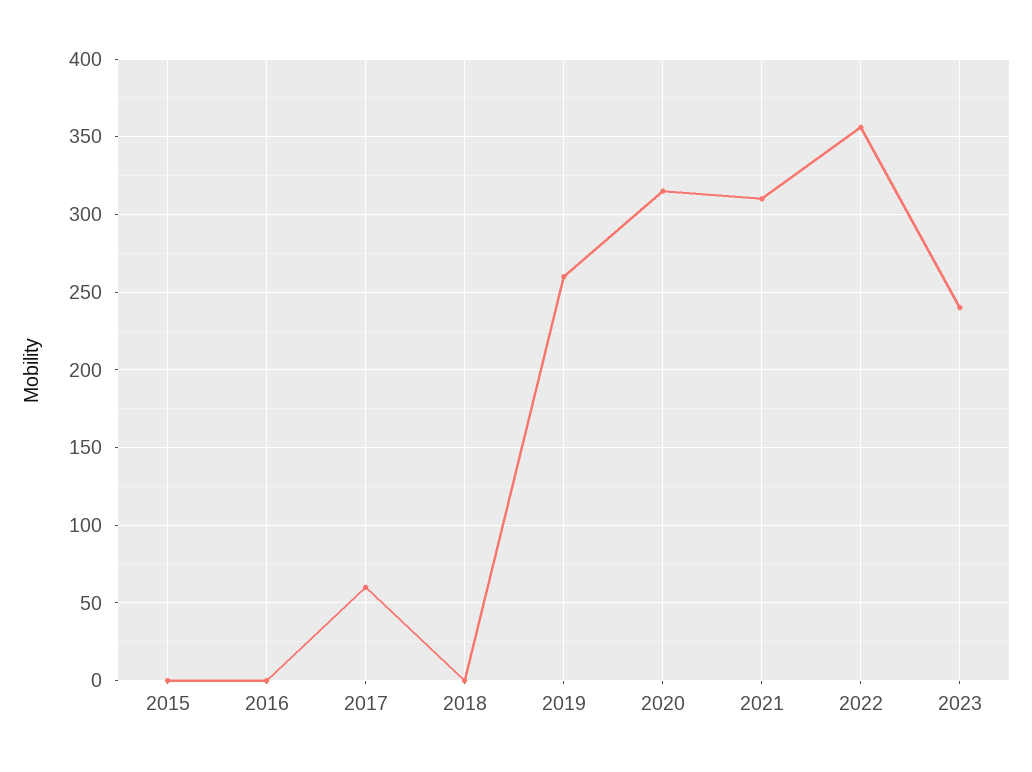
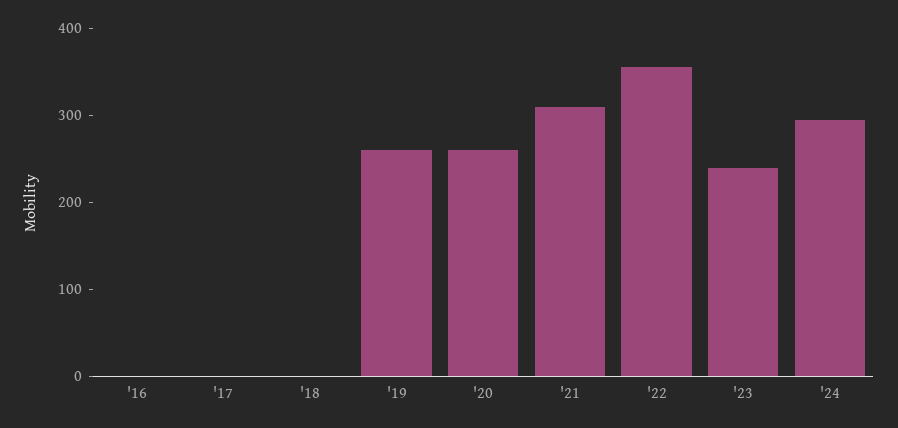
2015: 0 -> none
2017: 60 -> 0
2020: 315 -> 260
'24: none -> 300

